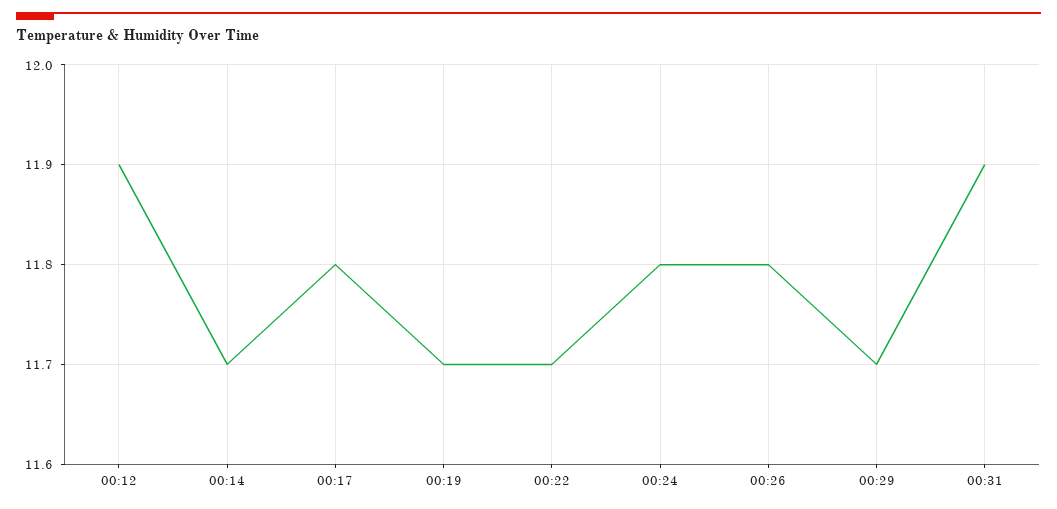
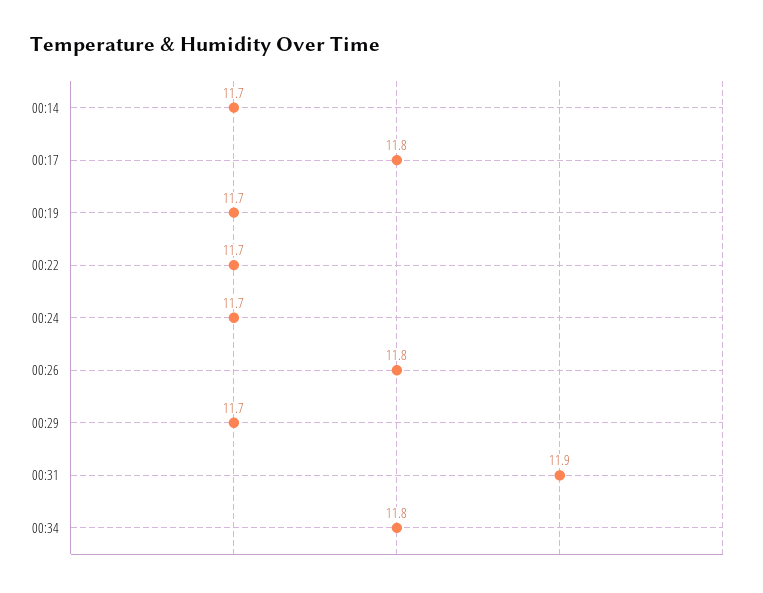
00:12: 11.9 -> none
00:24: 11.8 -> 11.7
00:34: none -> 11.8

